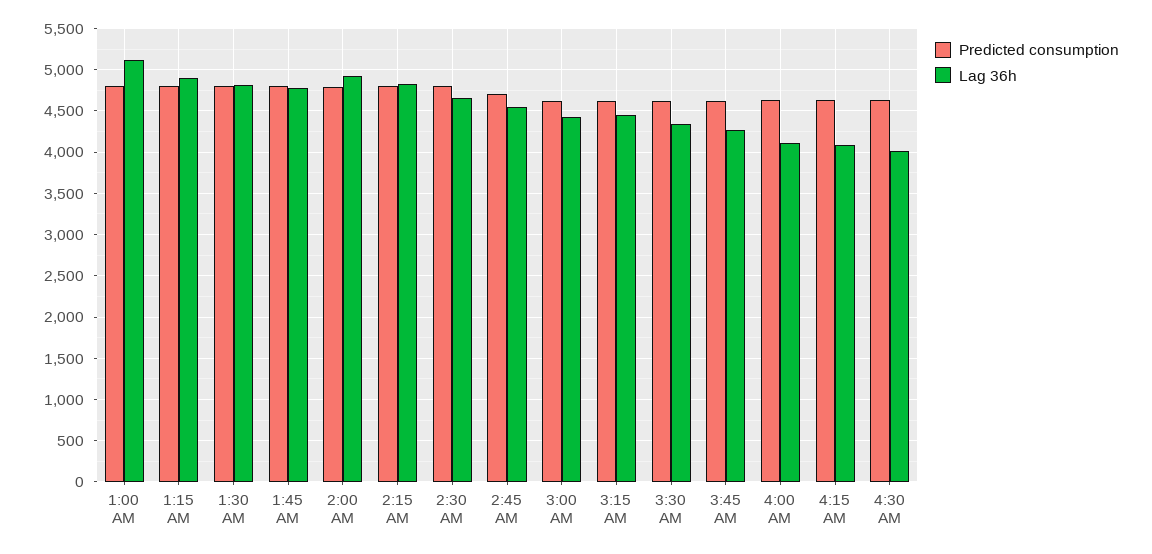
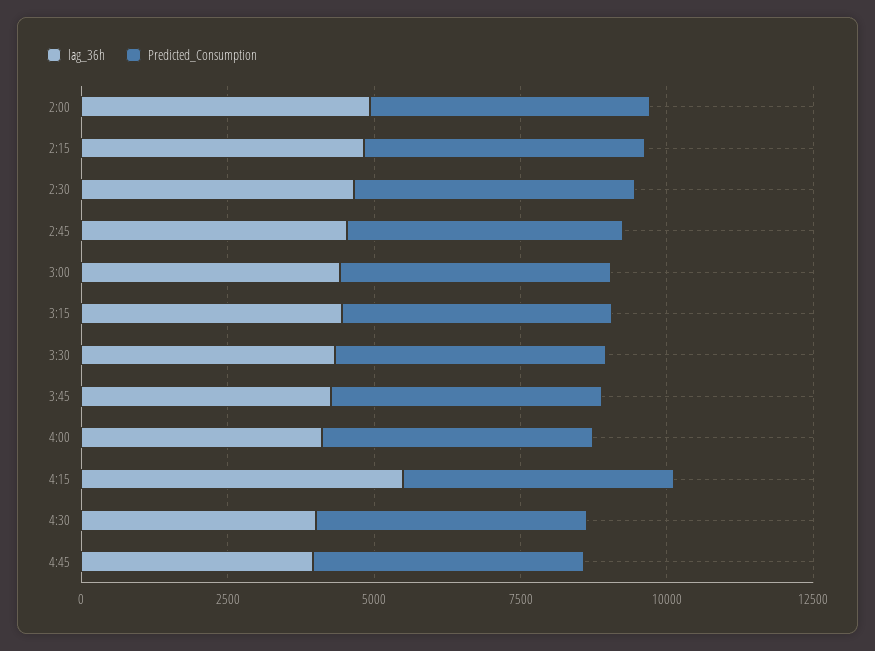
Predicted consumption, 1:00 AM: 4800 -> none
Lag 36h, 1:00 AM: 5100 -> none
Predicted consumption, 1:15 AM: 4800 -> none
Lag 36h, 1:15 AM: 4900 -> none
Predicted consumption, 1:30 AM: 4800 -> none
Lag 36h, 1:30 AM: 4800 -> none
Predicted consumption, 1:45 AM: 4800 -> none
Lag 36h, 1:45 AM: 4800 -> none
Lag 36h, 4:15 AM: 4100 -> 5500
Lag 36h, 4:45: none -> 4000
Predicted consumption, 4:45: none -> 4500

